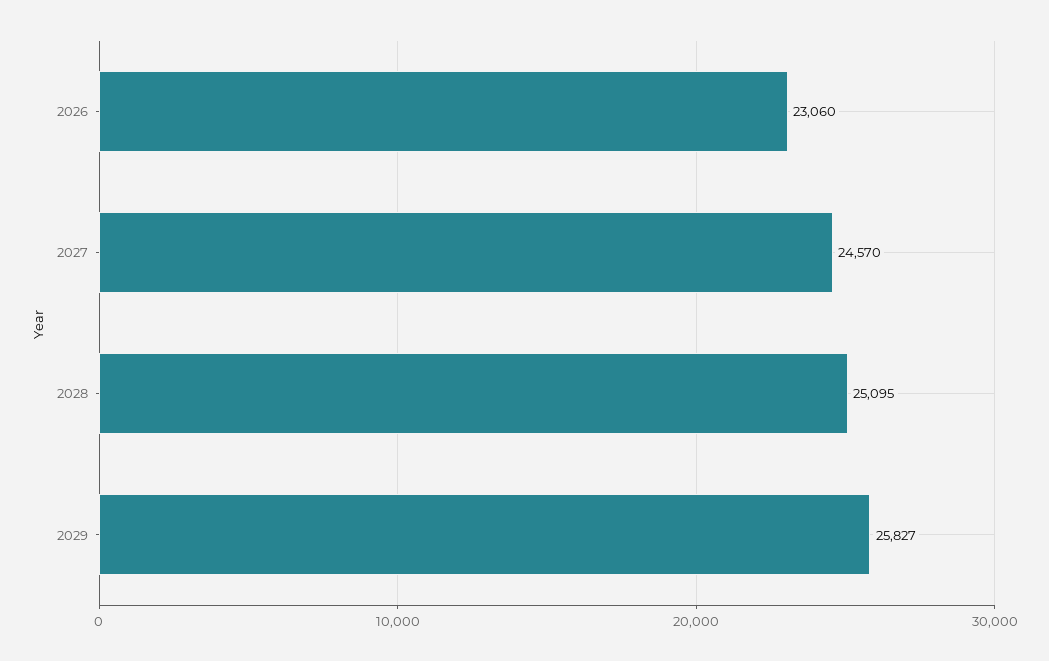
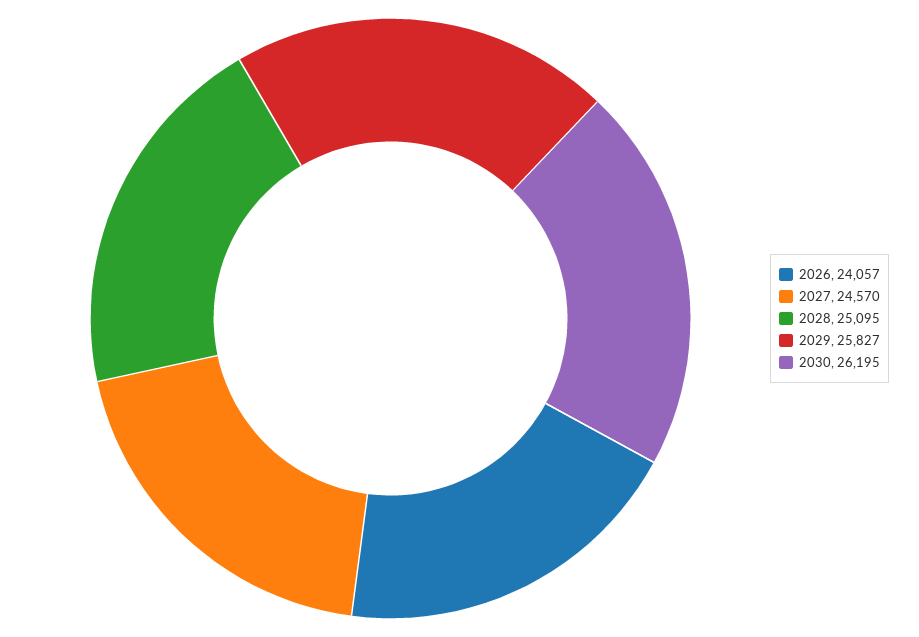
2026: 23060 -> 24057
2030: none -> 26195

